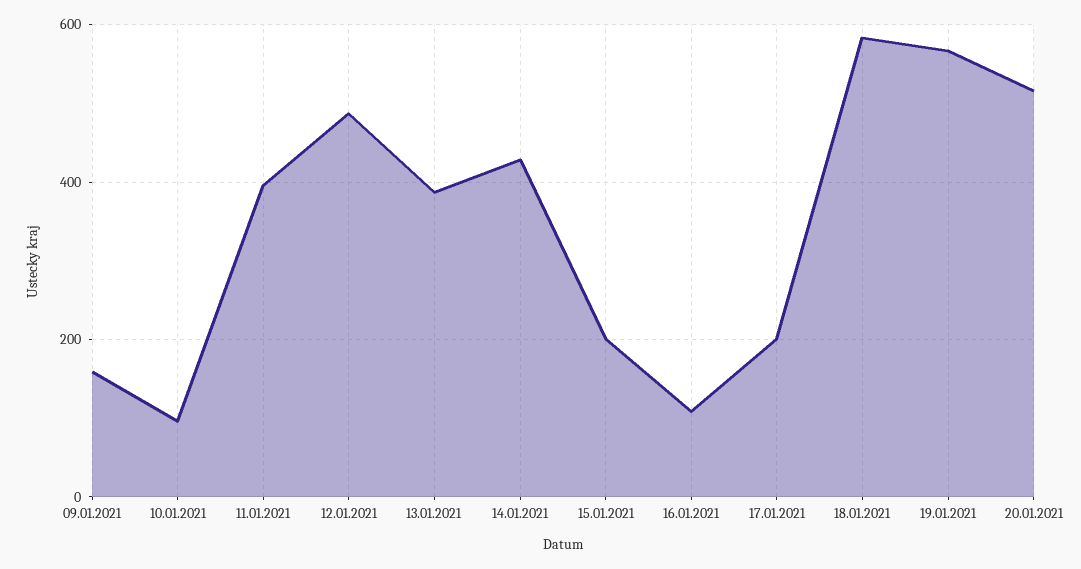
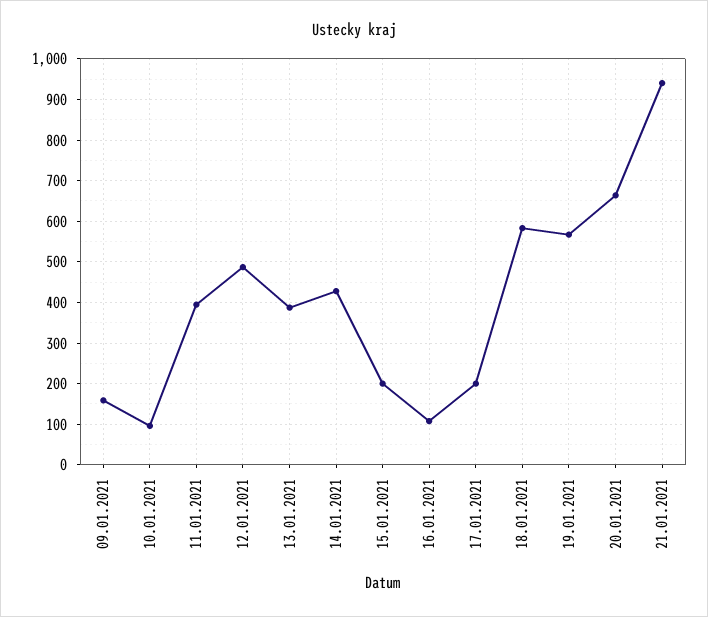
20.01.2021: 520 -> 660
21.01.2021: none -> 940

